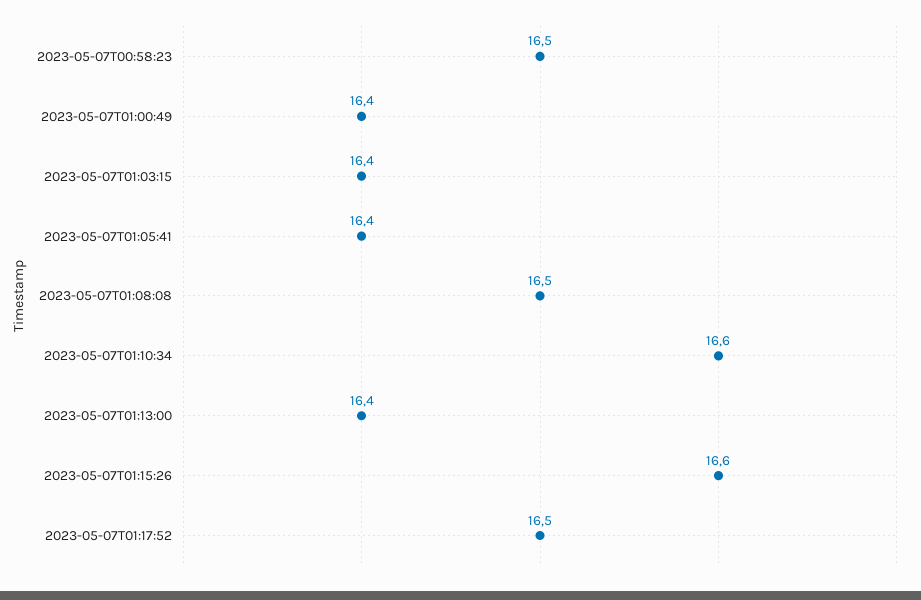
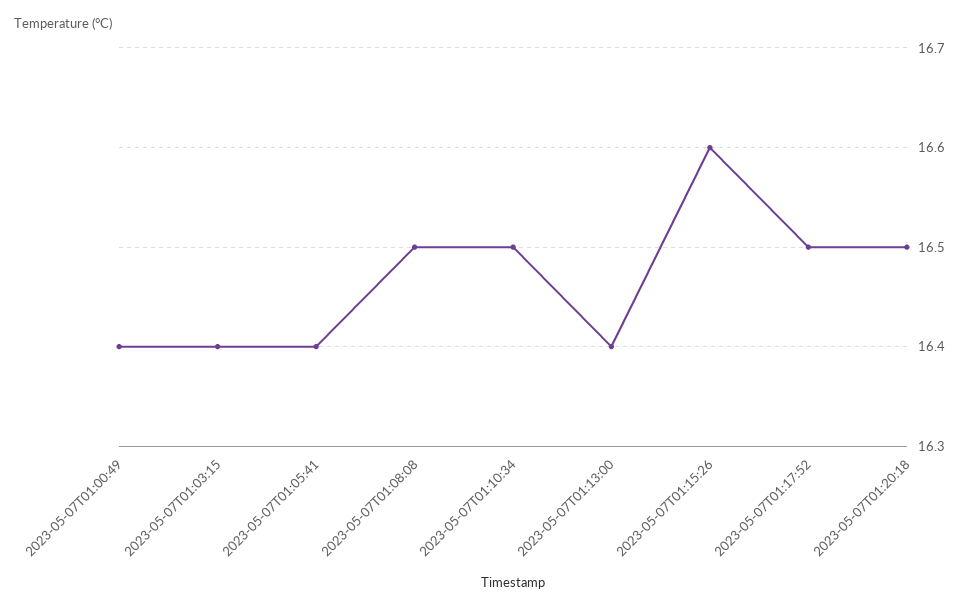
2023-05-07T00:58:23: 16.5 -> none
2023-05-07T01:10:34: 16.6 -> 16.5
2023-05-07T01:20:18: none -> 16.5

